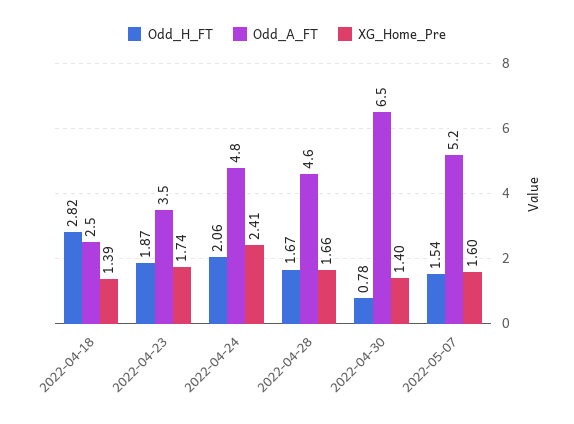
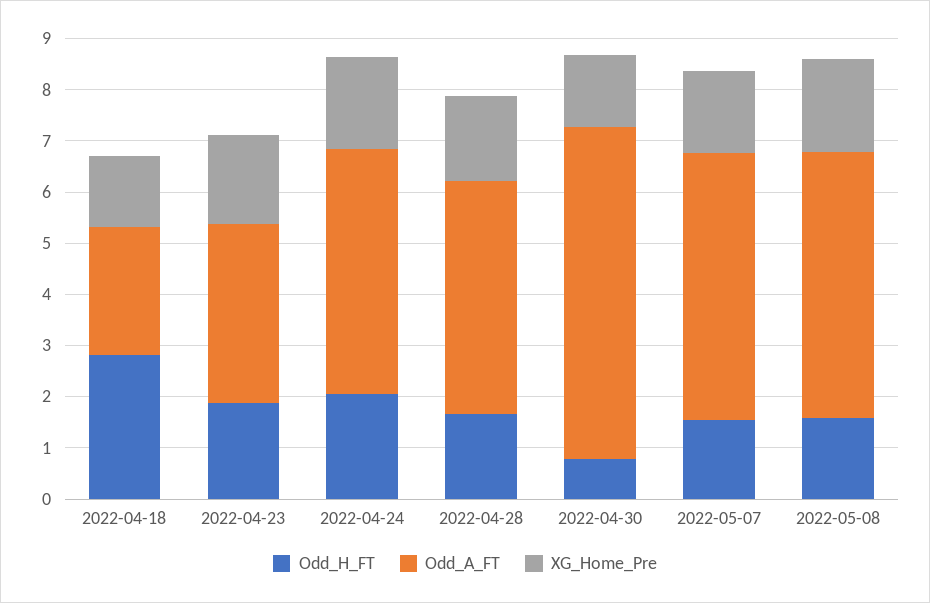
XG_Home_Pre, 2022-04-24: 2.41 -> 1.8
Odd_H_FT, 2022-05-08: none -> 1.6
Odd_A_FT, 2022-05-08: none -> 5.2
XG_Home_Pre, 2022-05-08: none -> 1.8

